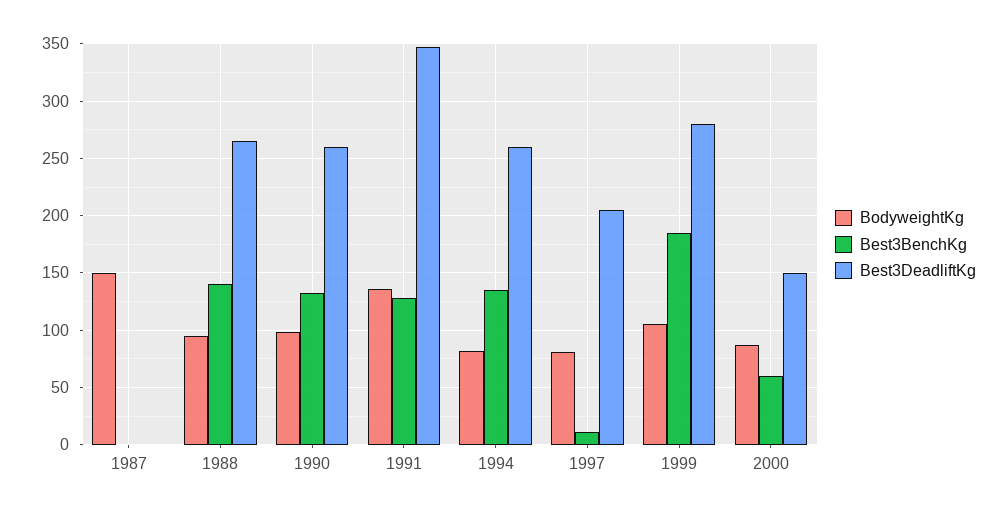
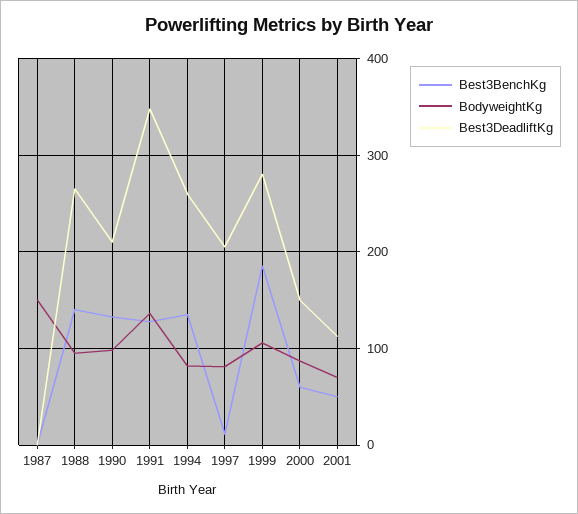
Best3DeadliftKg, 1990: 260 -> 210
Best3BenchKg, 2001: none -> 50
BodyweightKg, 2001: none -> 70
Best3DeadliftKg, 2001: none -> 110

